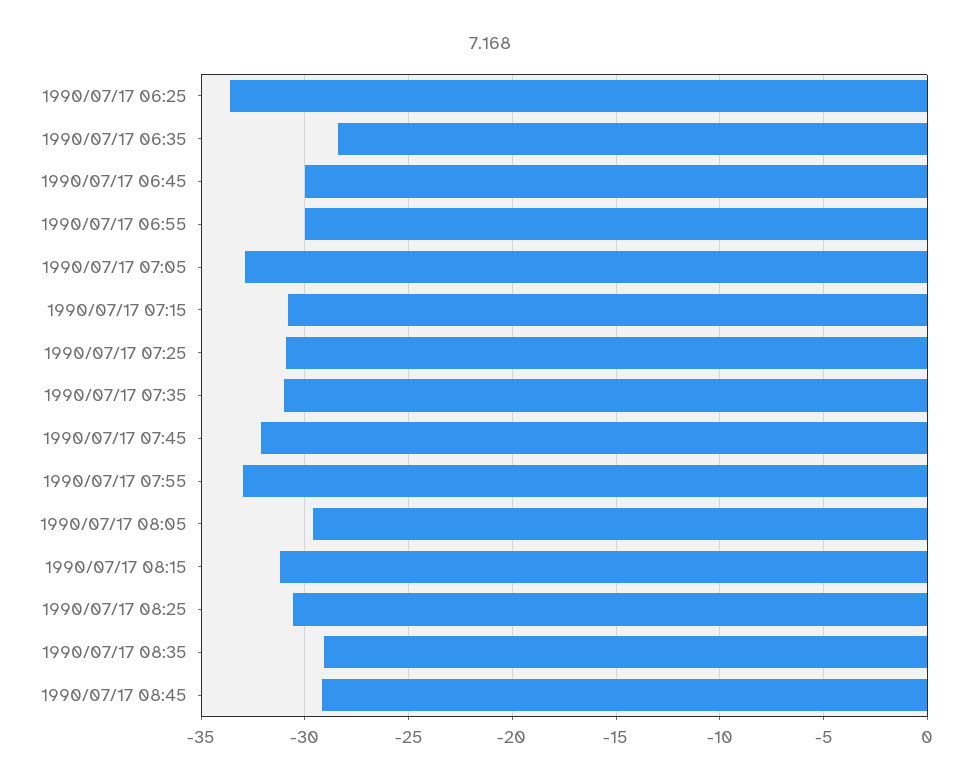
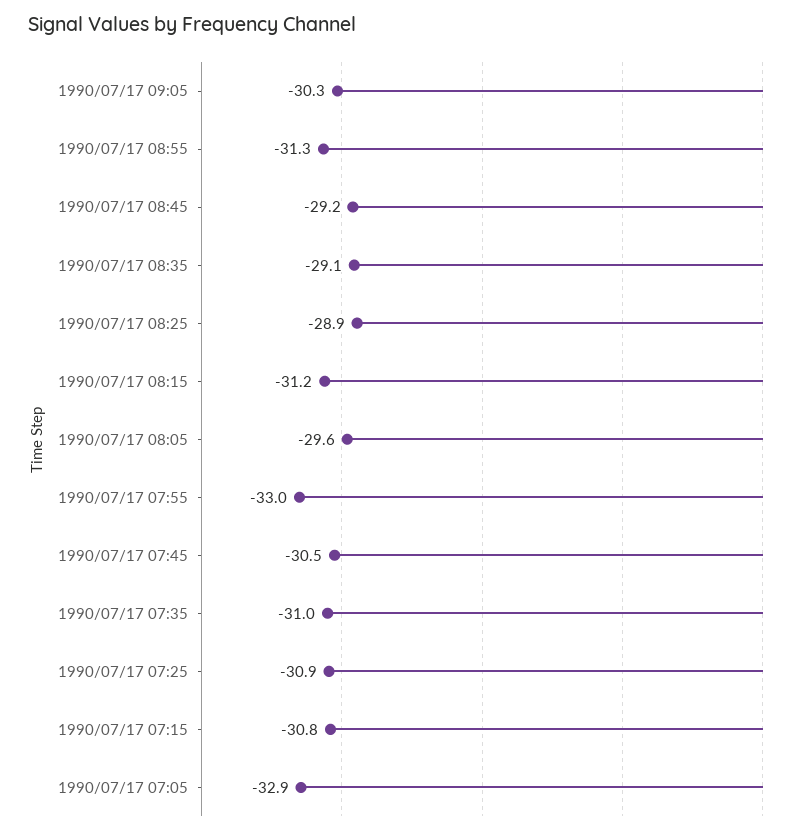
1990/07/17 06:25: -33.5 -> none
1990/07/17 06:35: -28.5 -> none
1990/07/17 06:45: -30 -> none
1990/07/17 06:55: -30 -> none
1990/07/17 07:45: -32 -> -30.5
1990/07/17 08:25: -30.5 -> -28.9
1990/07/17 09:05: none -> -30.3
1990/07/17 08:55: none -> -31.3

